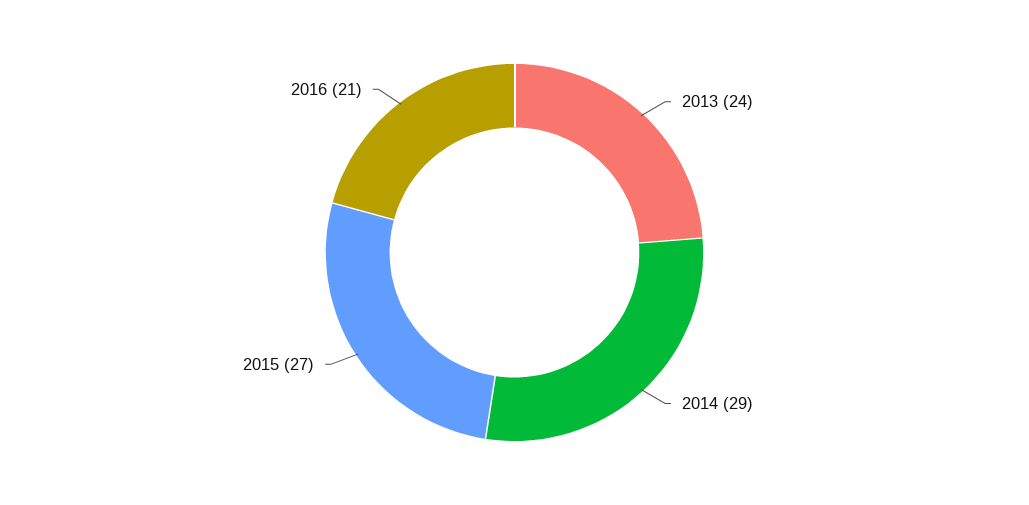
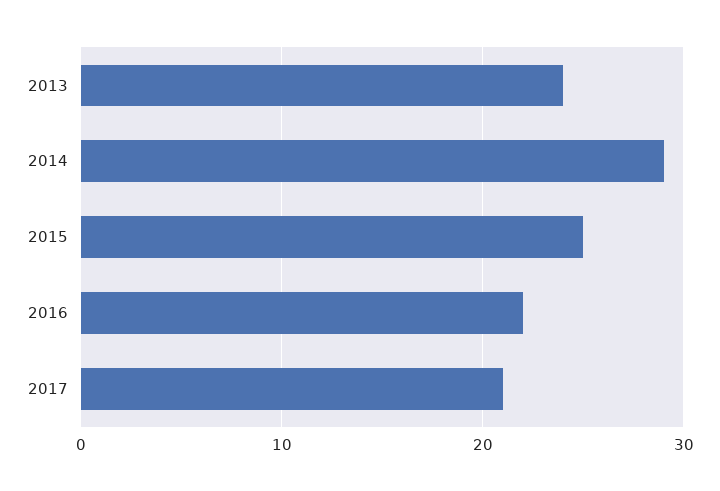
2015: 27 -> 25
2016: 21 -> 22
2017: none -> 21

